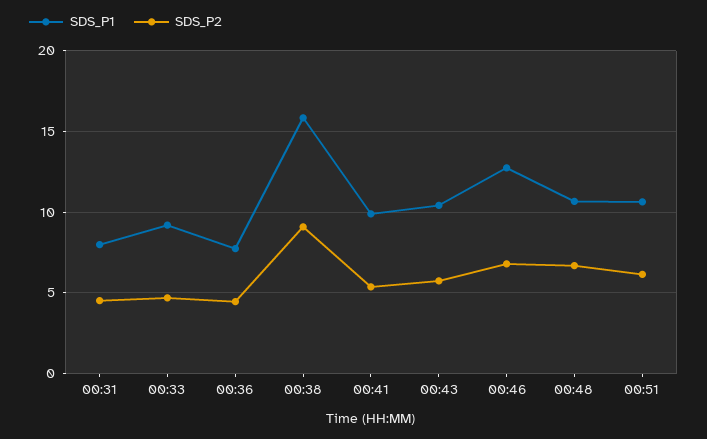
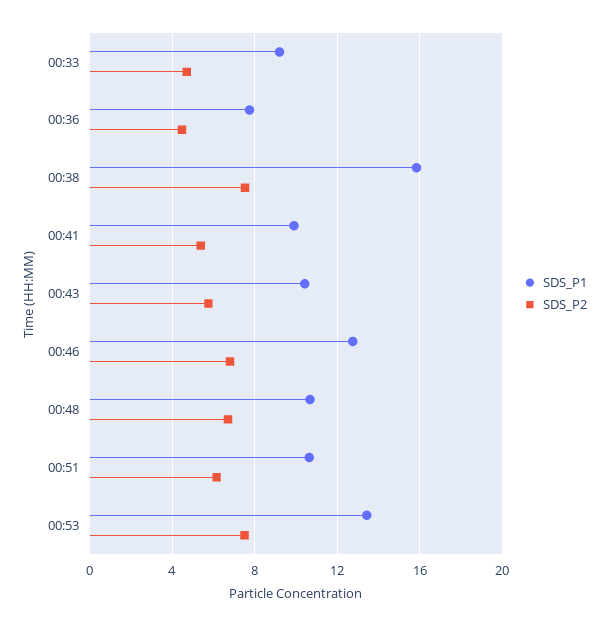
SDS_P1, 00:31: 8 -> none
SDS_P2, 00:31: 4.5 -> none
SDS_P2, 00:38: 9 -> 7.5
SDS_P1, 00:53: none -> 13.5
SDS_P2, 00:53: none -> 7.5

